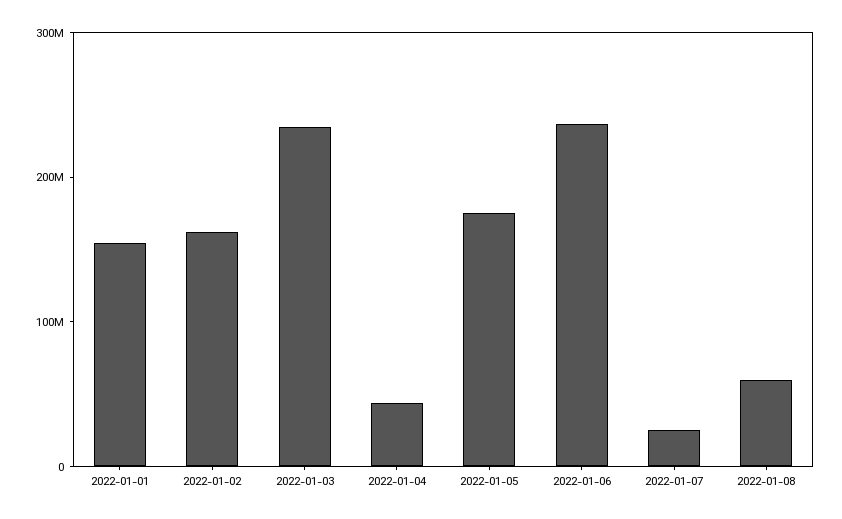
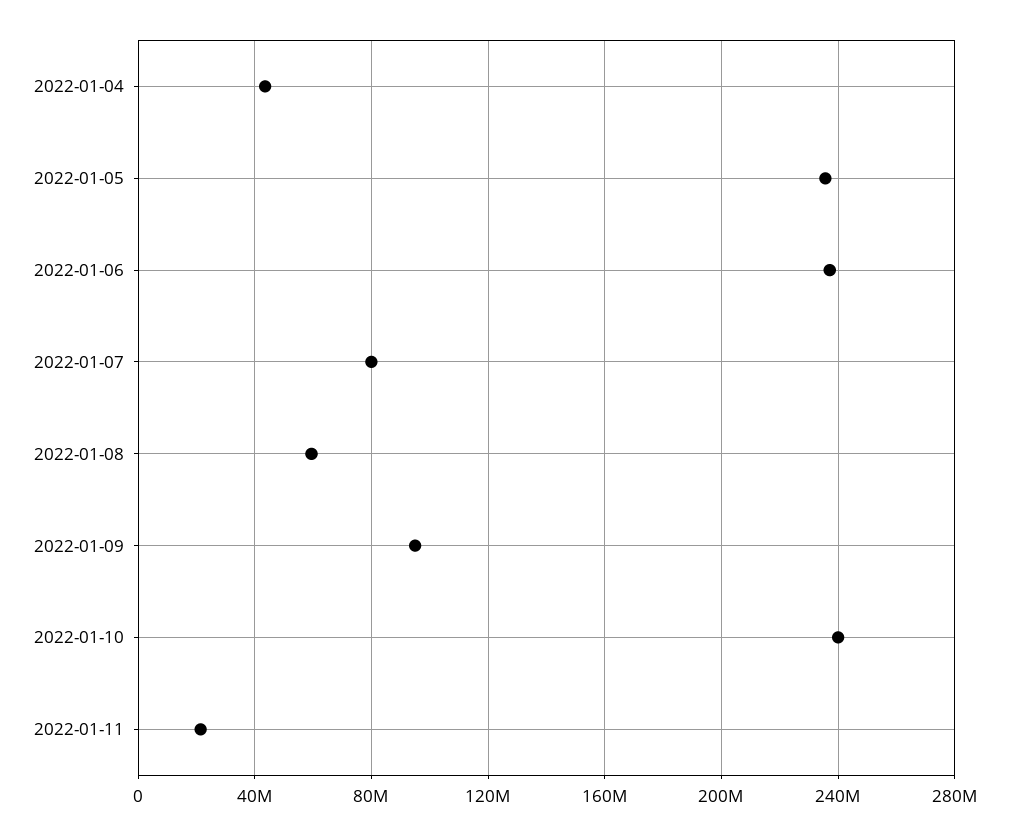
2022-01-01: 160000000 -> none
2022-01-02: 160000000 -> none
2022-01-03: 240000000 -> none
2022-01-05: 180000000 -> 235000000
2022-01-07: 20000000 -> 80000000
2022-01-09: none -> 95000000
2022-01-10: none -> 240000000
2022-01-11: none -> 20000000

